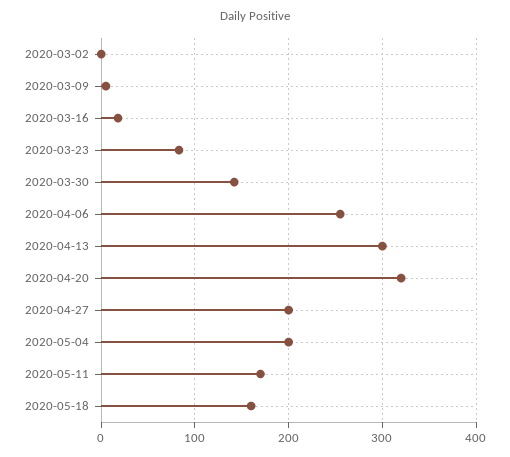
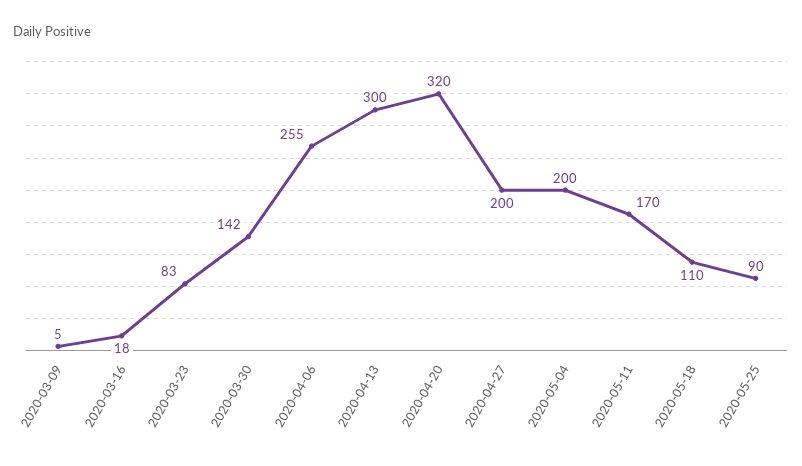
2020-03-02: 0 -> none
2020-05-18: 160 -> 110
2020-05-25: none -> 90

